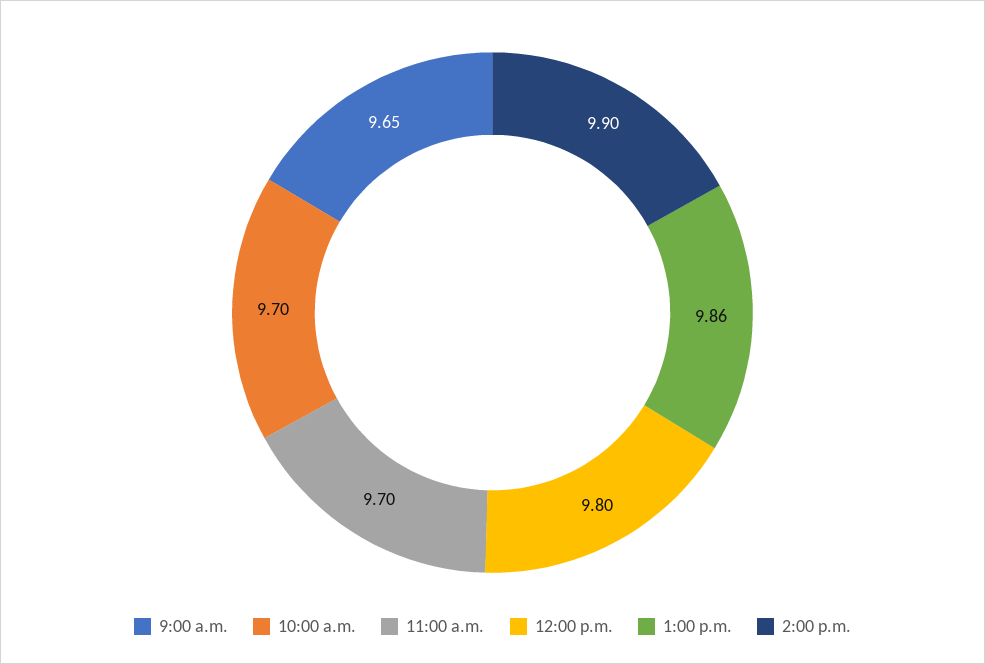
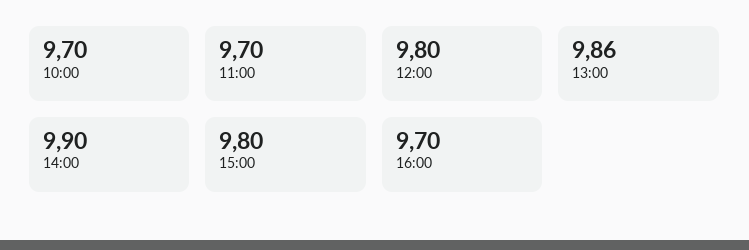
9:00 a.m.: 9.65 -> none
15:00: none -> 9.8
16:00: none -> 9.7

